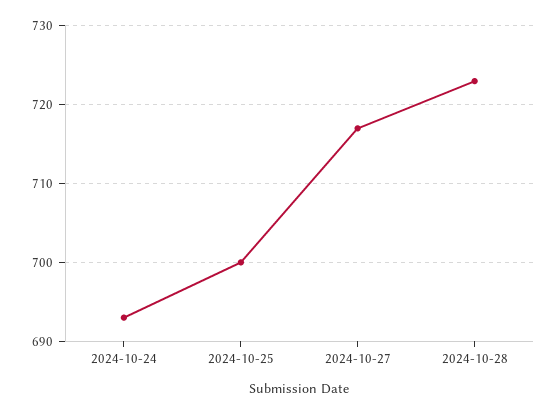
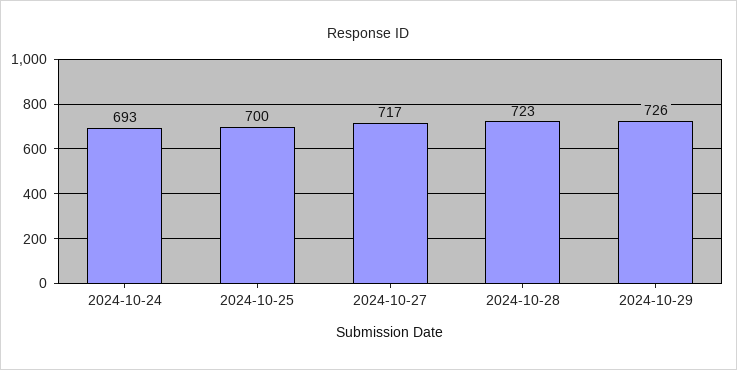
2024-10-29: none -> 726

